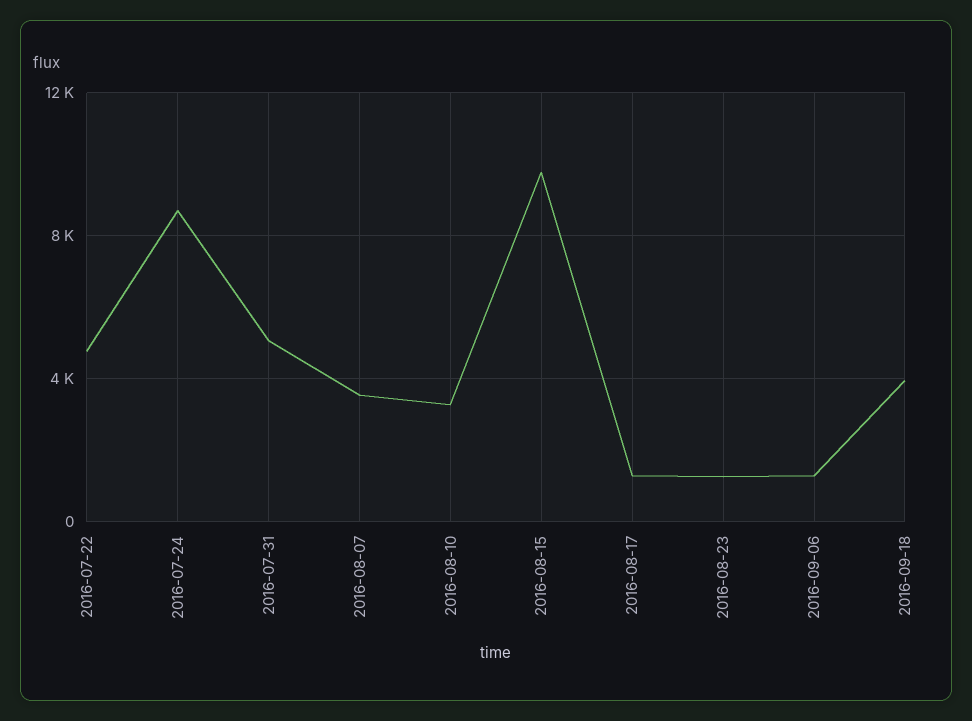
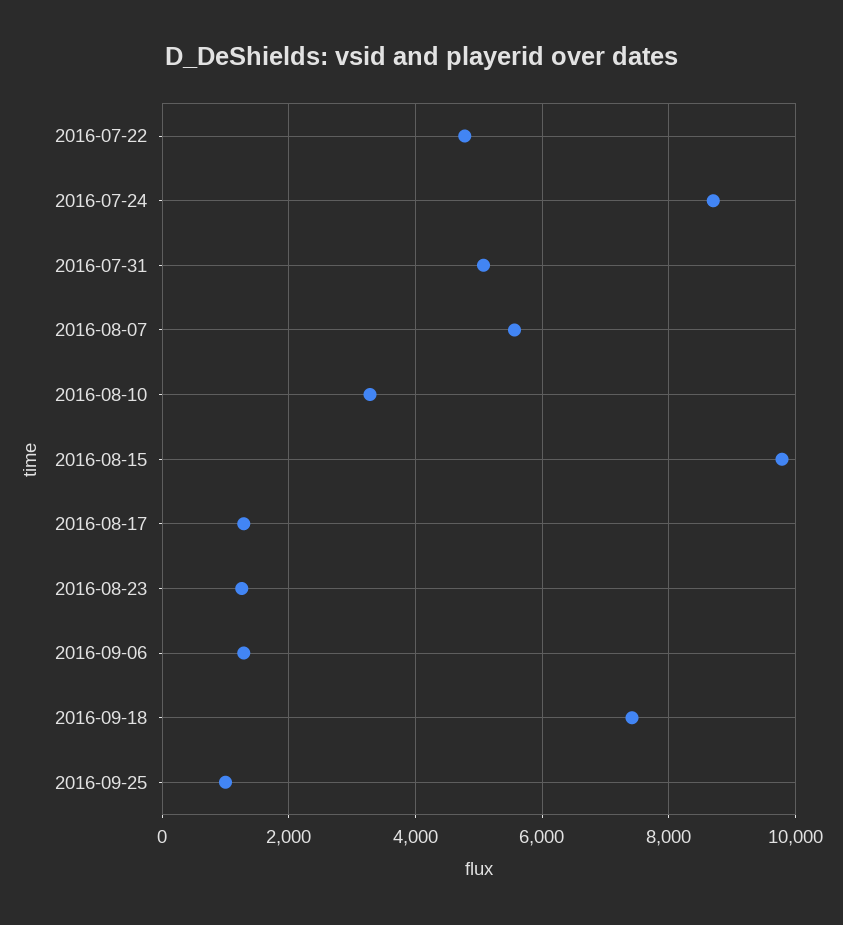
2016-08-07: 3500 -> 5600
2016-09-18: 4000 -> 7400
2016-09-25: none -> 1000

